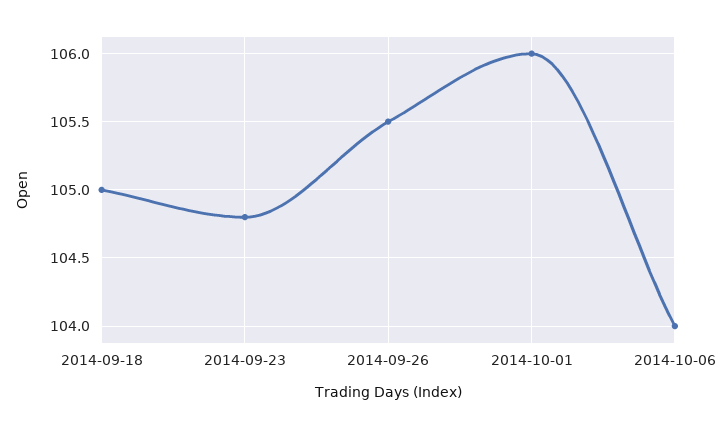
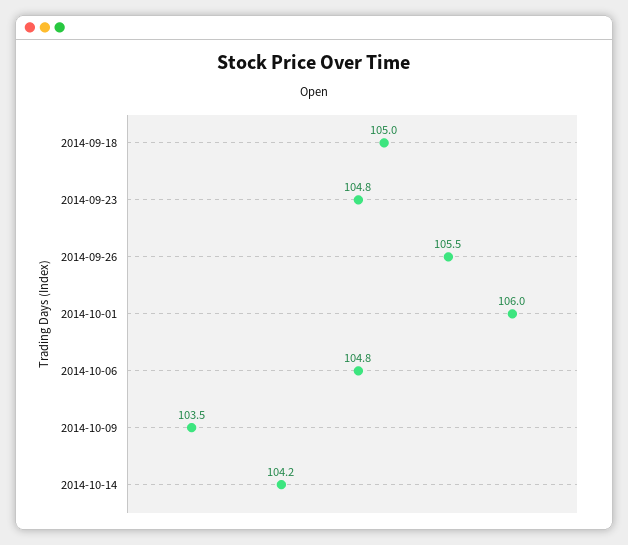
2014-10-06: 104 -> 104.8
2014-10-09: none -> 103.5
2014-10-14: none -> 104.2

